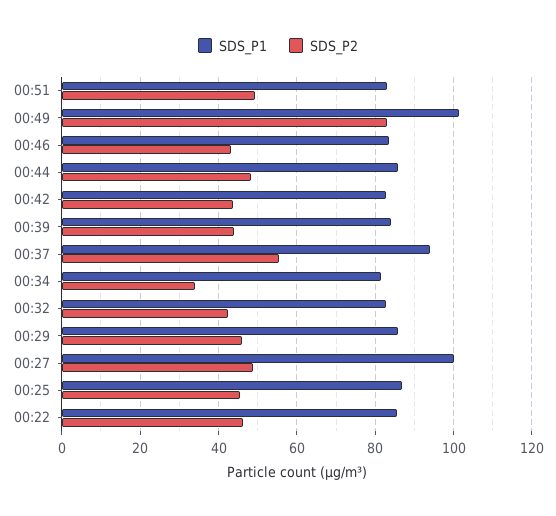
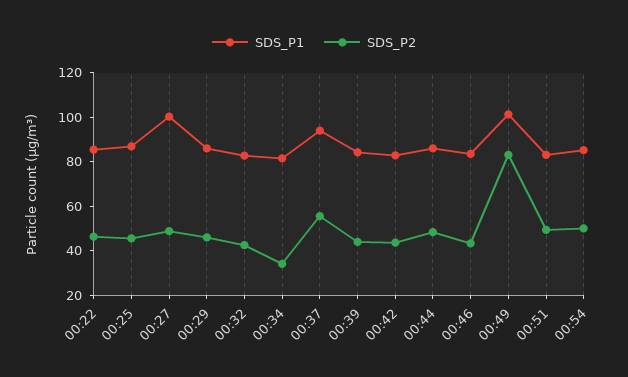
SDS_P1, 00:54: none -> 85
SDS_P2, 00:54: none -> 50

